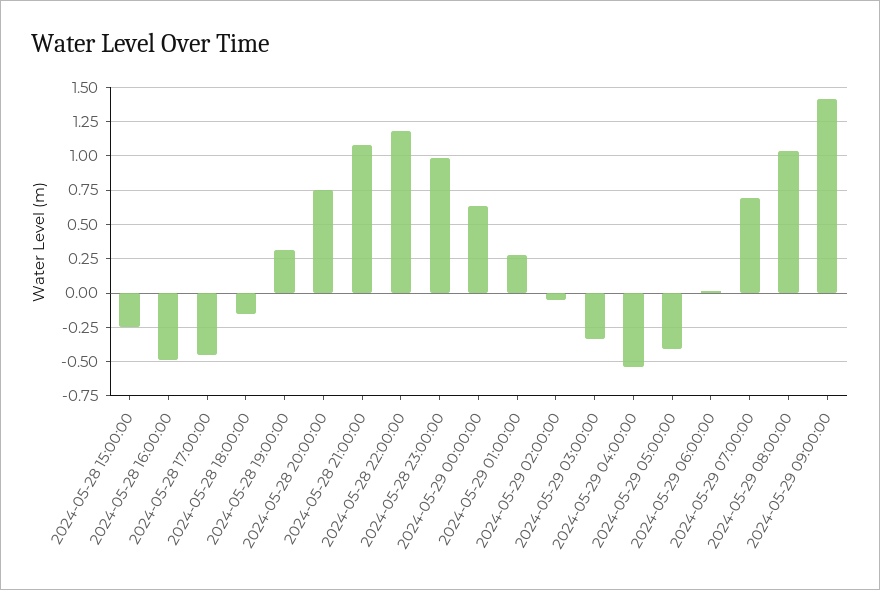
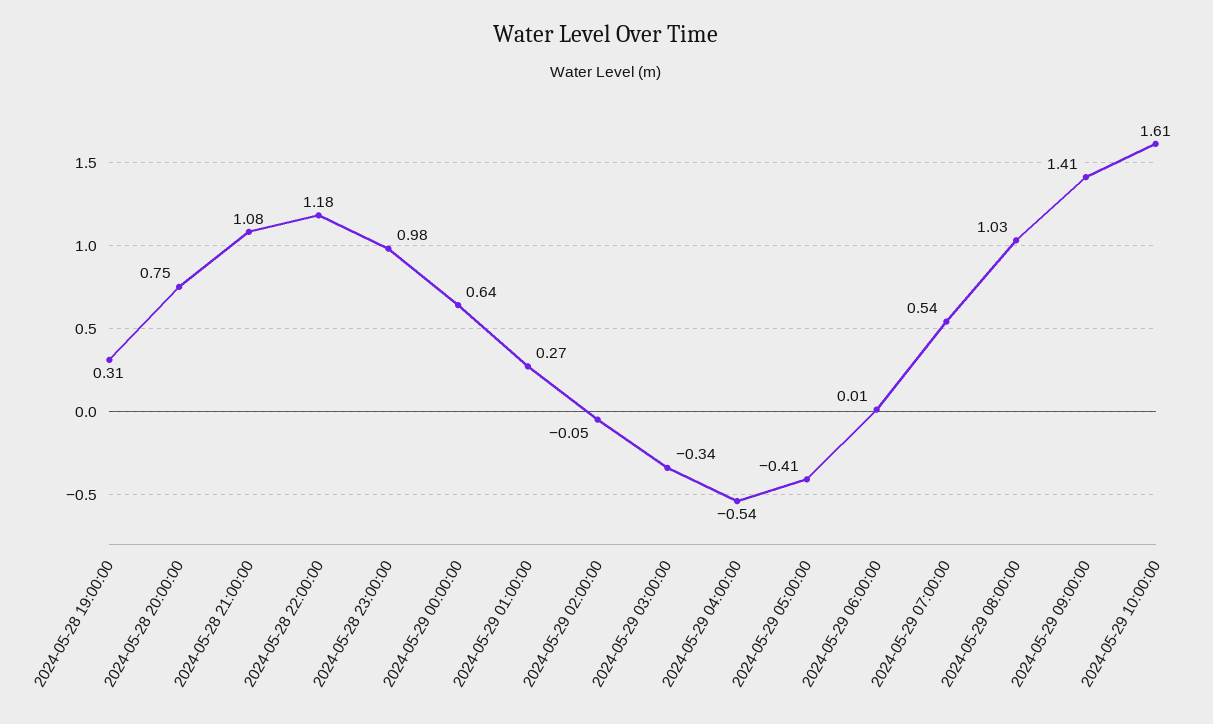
2024-05-28 15:00:00: -0.25 -> none
2024-05-28 16:00:00: -0.5 -> none
2024-05-28 17:00:00: -0.45 -> none
2024-05-28 18:00:00: -0.15 -> none
2024-05-29 07:00:00: 0.7 -> 0.54
2024-05-29 10:00:00: none -> 1.61

